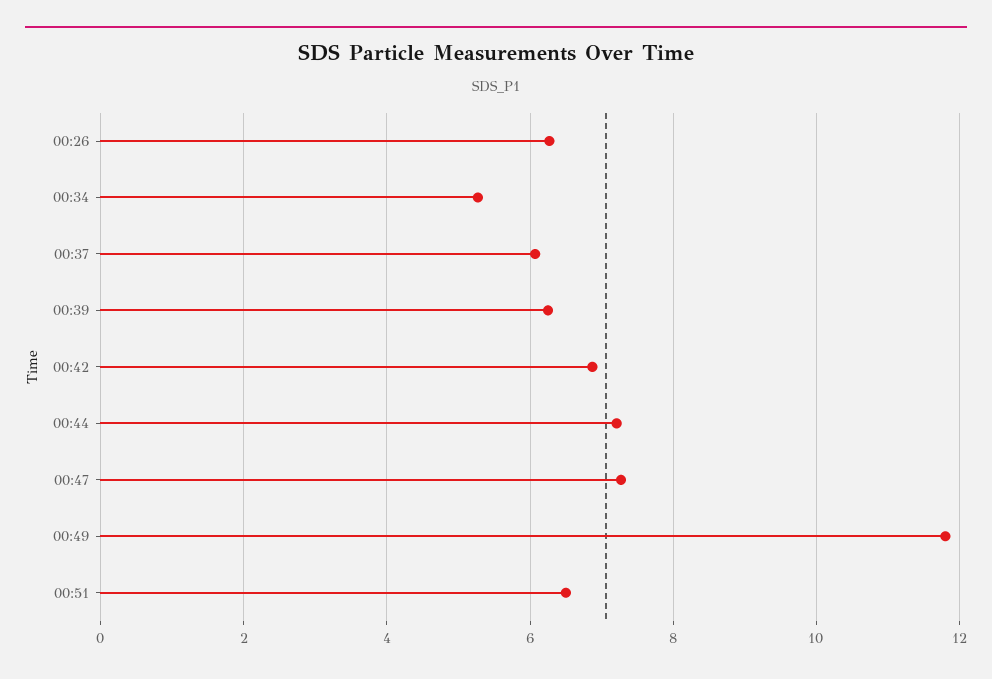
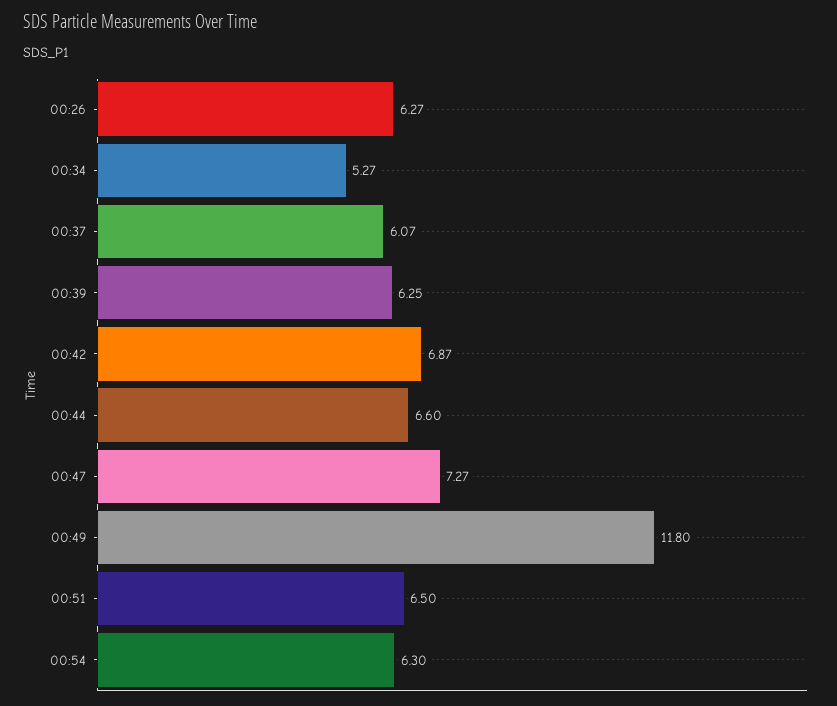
00:44: 7.2 -> 6.6
00:54: none -> 6.3

